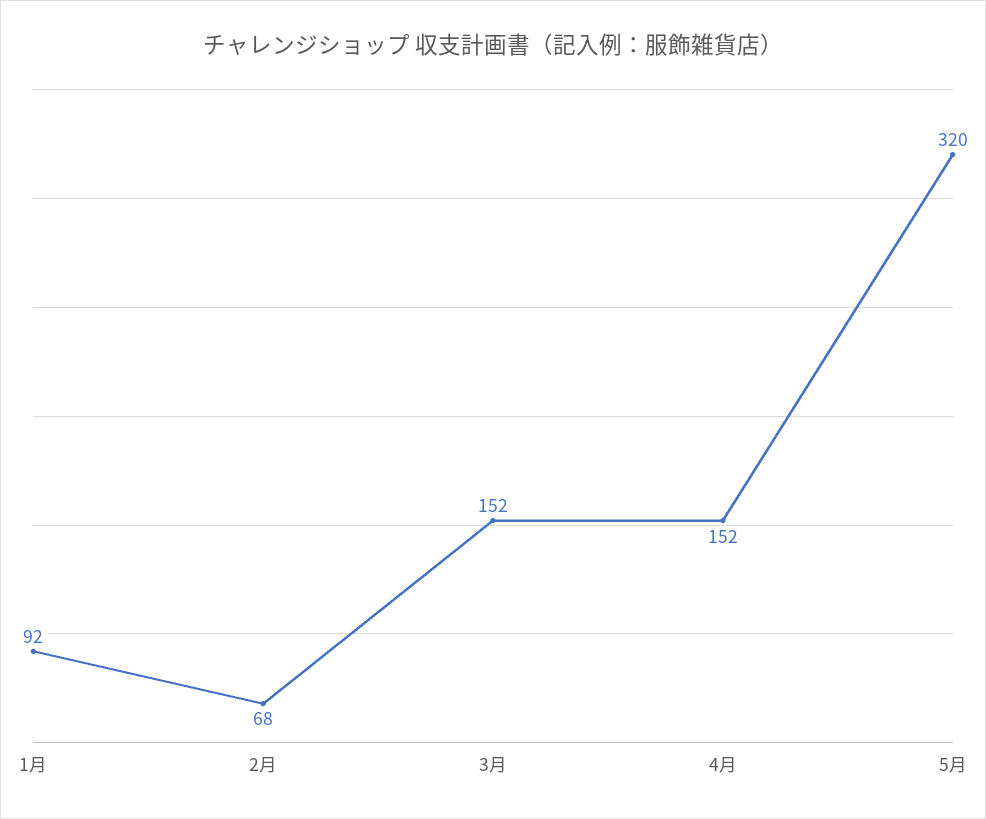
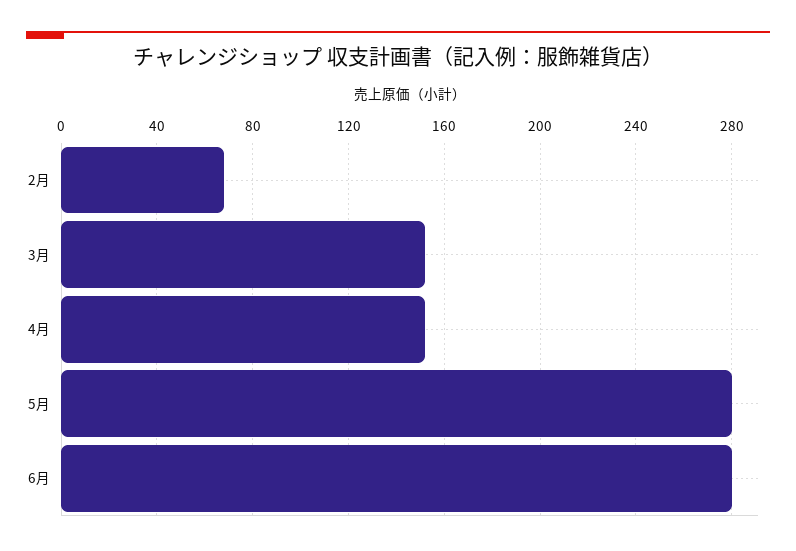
1月: 92 -> none
5月: 320 -> 280
6月: none -> 280

